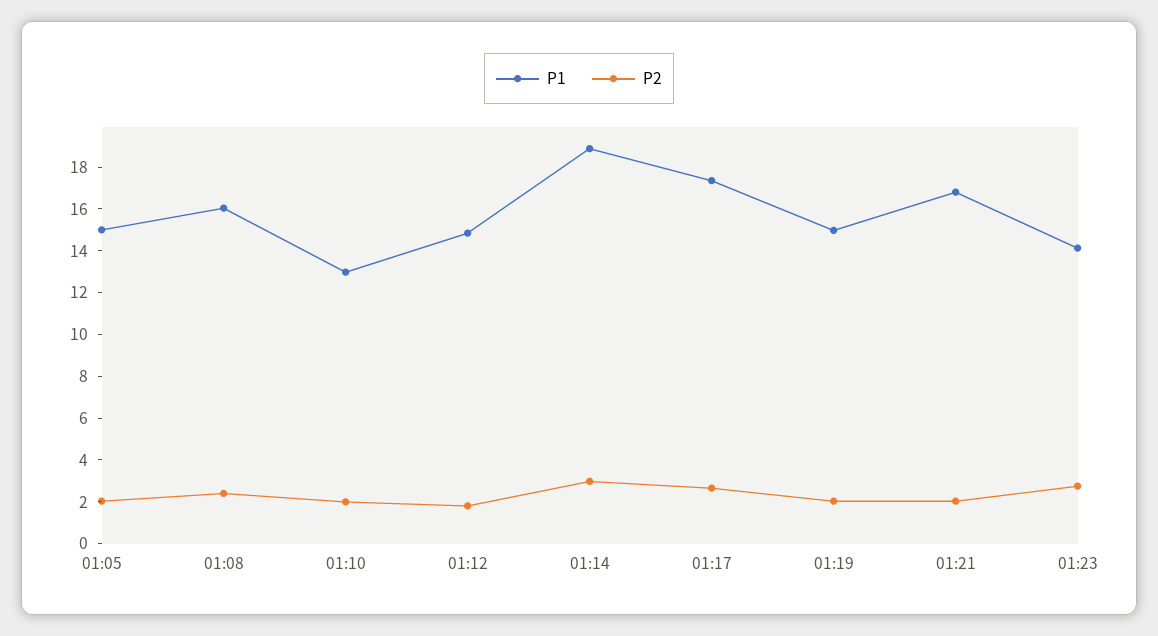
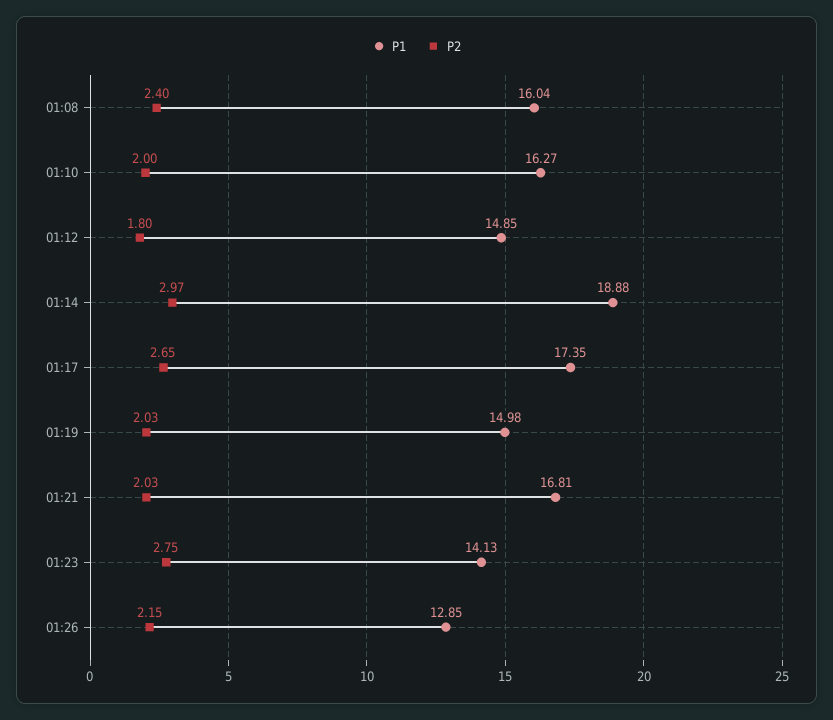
P1, 01:05: 15 -> none
P2, 01:05: 2 -> none
P1, 01:10: 13 -> 16.27
P1, 01:26: none -> 12.85
P2, 01:26: none -> 2.15

